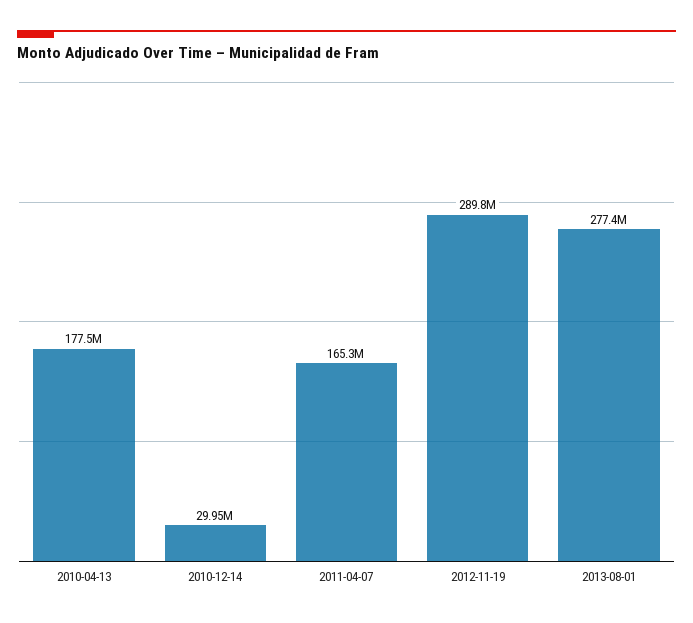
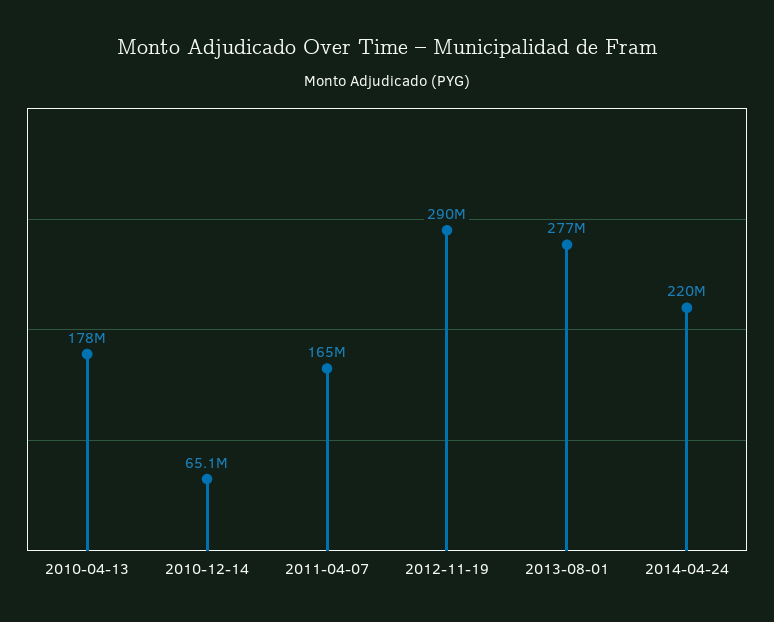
2010-12-14: 29950000 -> 65100000
2014-04-24: none -> 220000000

